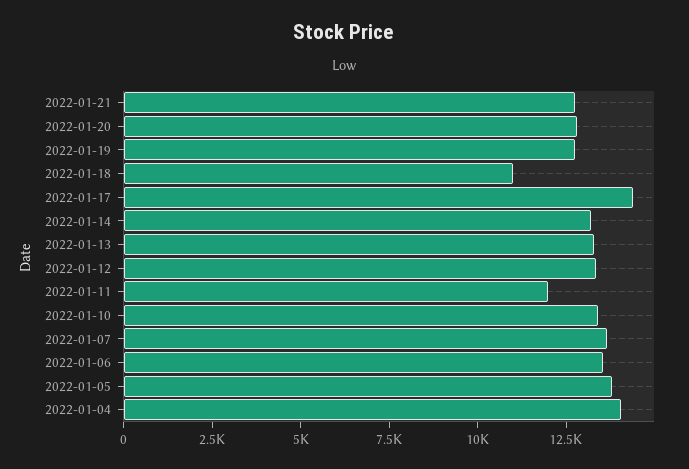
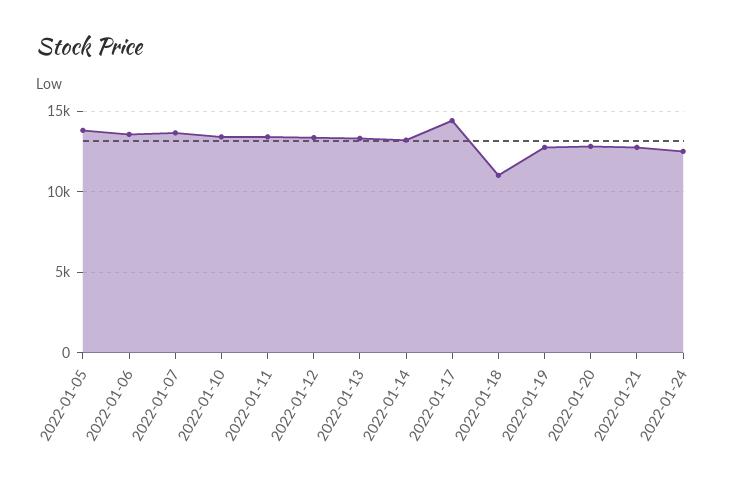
2022-01-11: 12000 -> 13500
2022-01-04: 14000 -> none
2022-01-24: none -> 12500

